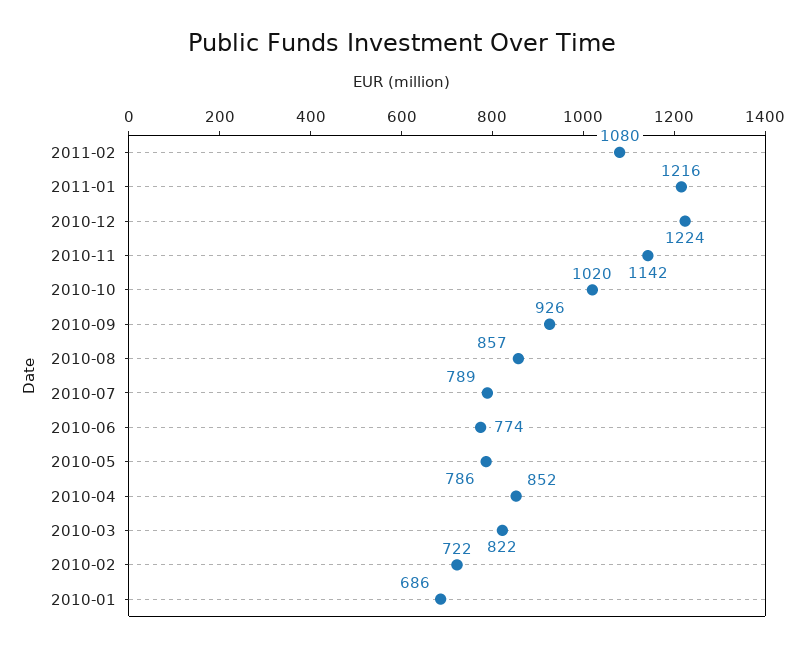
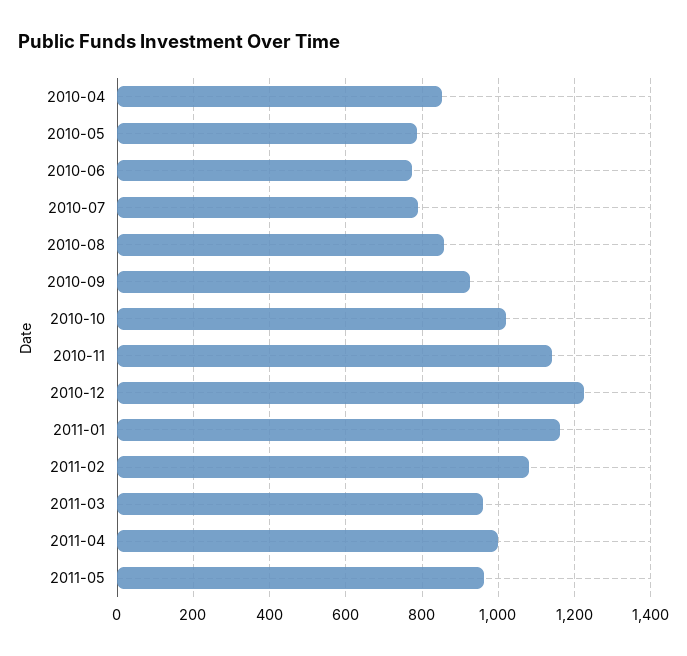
2011-01: 1216 -> 1160
2010-03: 822 -> none
2010-02: 722 -> none
2010-01: 686 -> none
2011-03: none -> 960
2011-04: none -> 1000
2011-05: none -> 960

